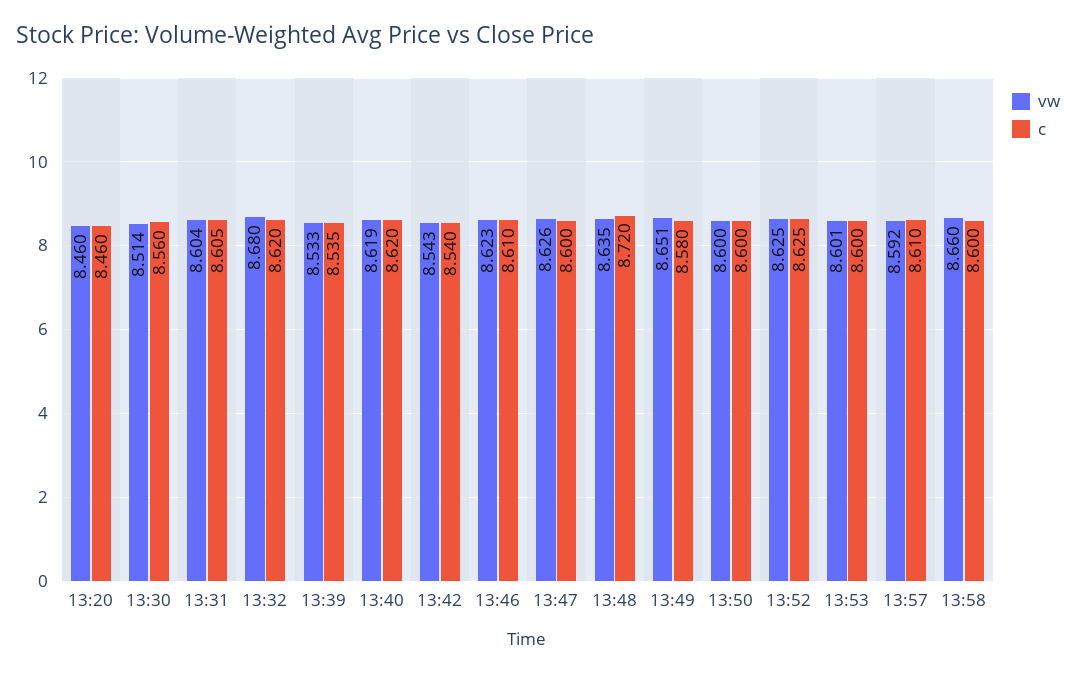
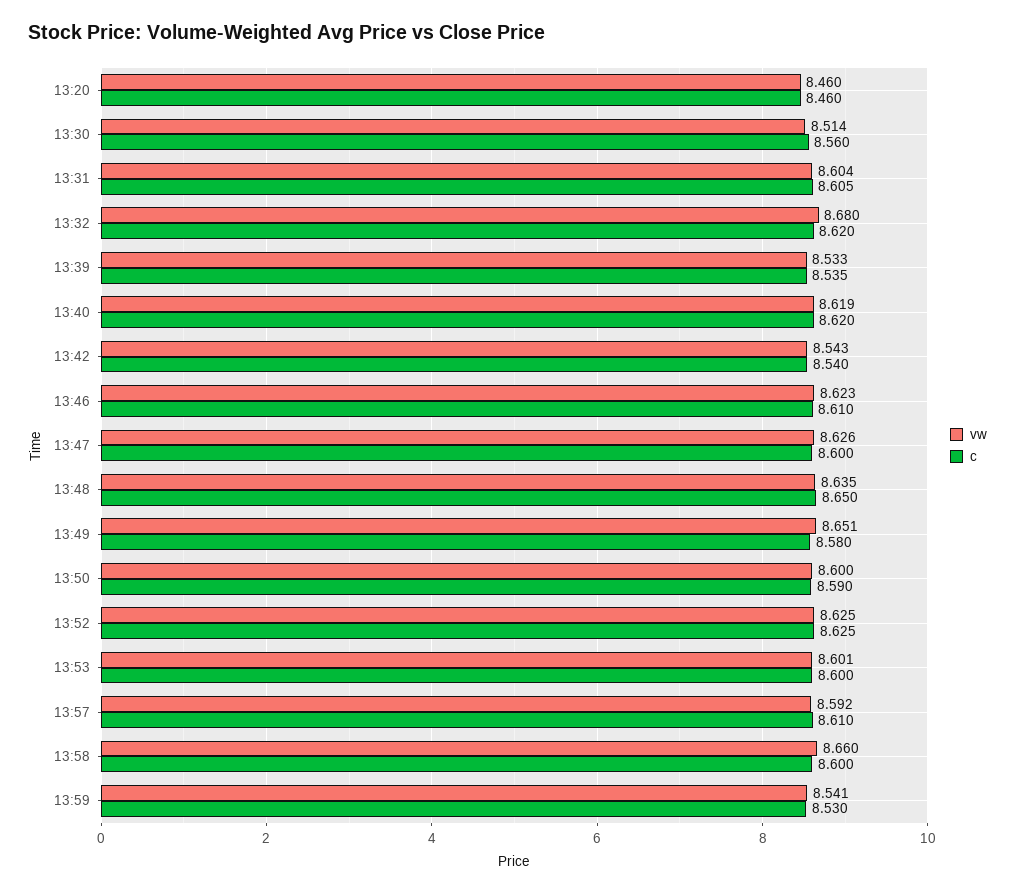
c, 13:48: 8.72 -> 8.65
c, 13:50: 8.6 -> 8.59
vw, 13:59: none -> 8.541
c, 13:59: none -> 8.53

